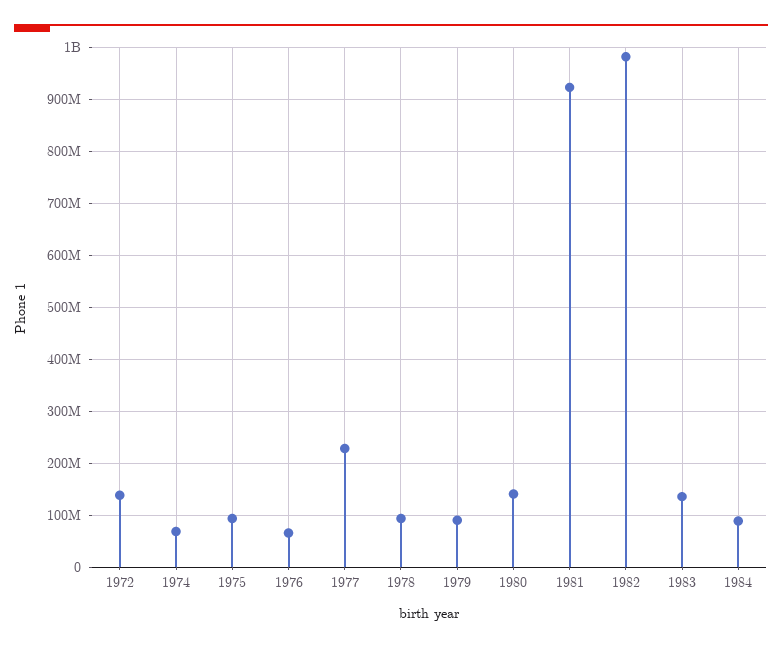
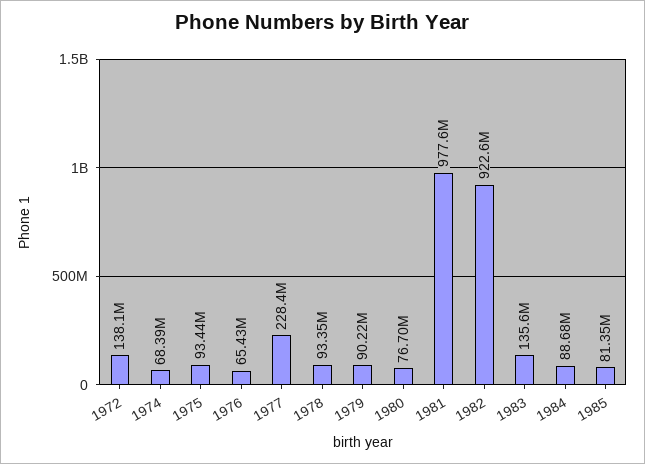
1980: 140000000 -> 76700000
1981: 920000000 -> 977600000
1982: 980000000 -> 922600000
1985: none -> 81350000

